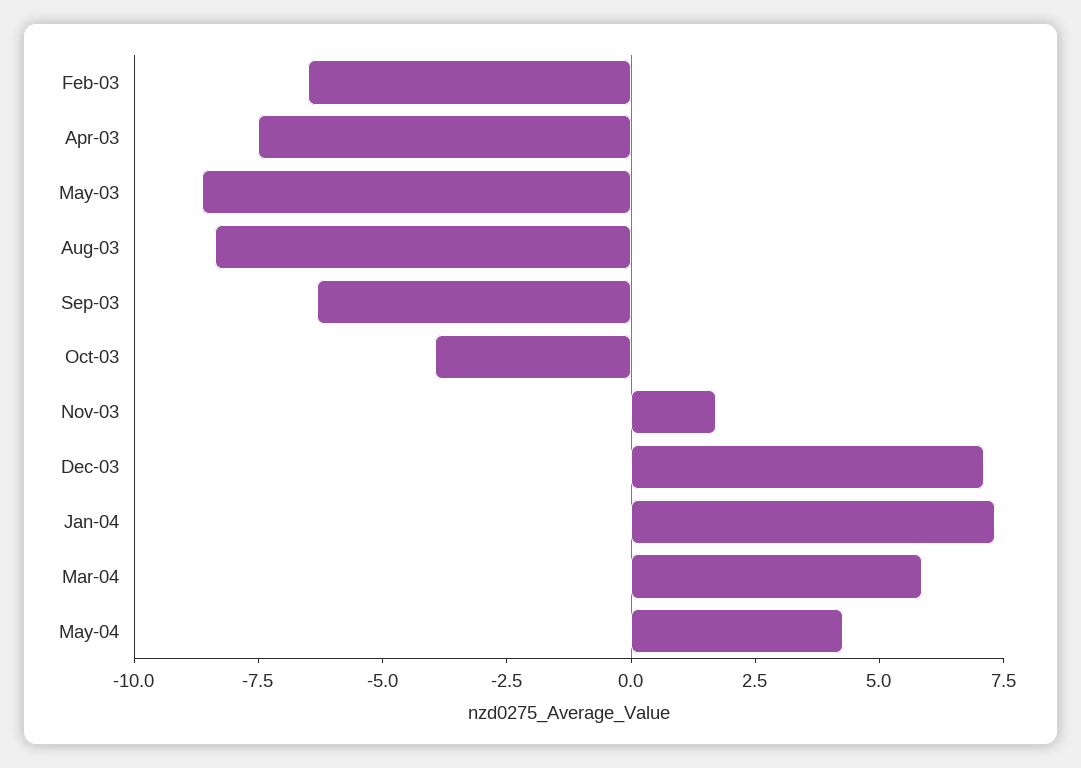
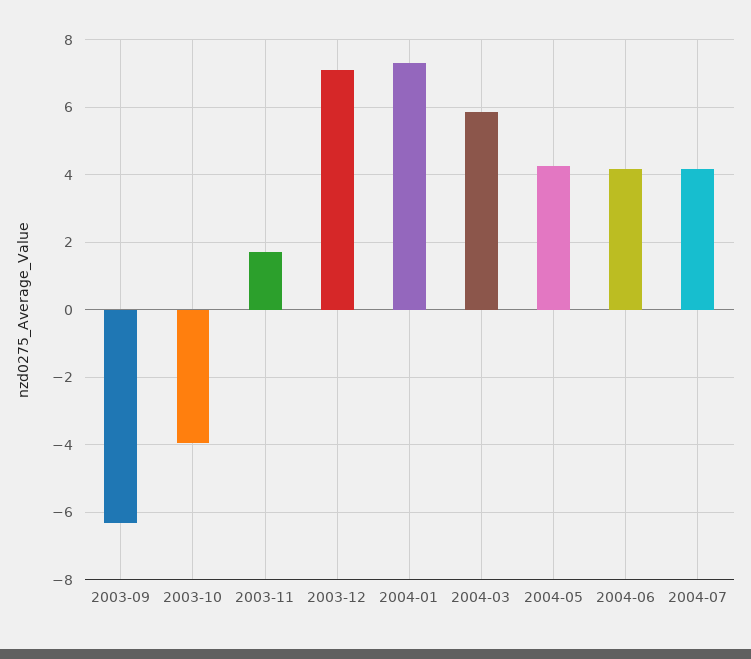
Feb-03: -6.5 -> none
Apr-03: -7.5 -> none
May-03: -8.5 -> none
Aug-03: -8.5 -> none
2004-06: none -> 4.2
2004-07: none -> 4.2

